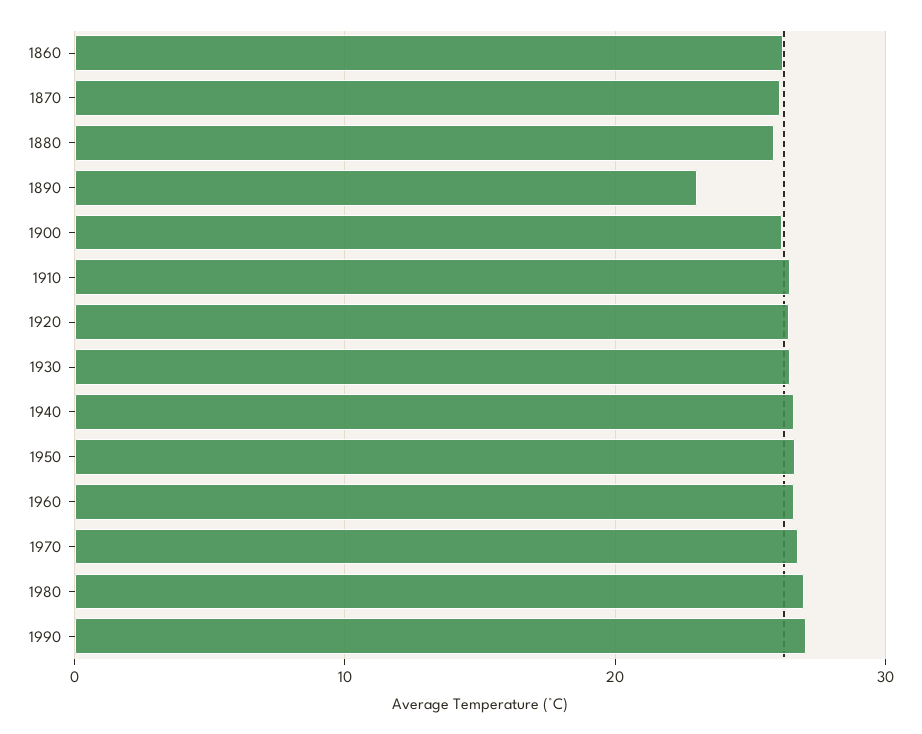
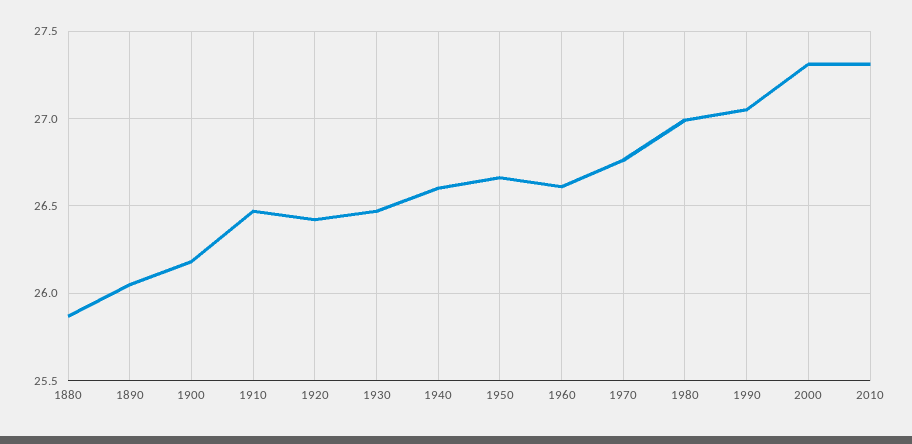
1860: 26 -> none
1870: 26 -> none
1890: 23 -> 26.05
2000: none -> 27.3
2010: none -> 27.3

